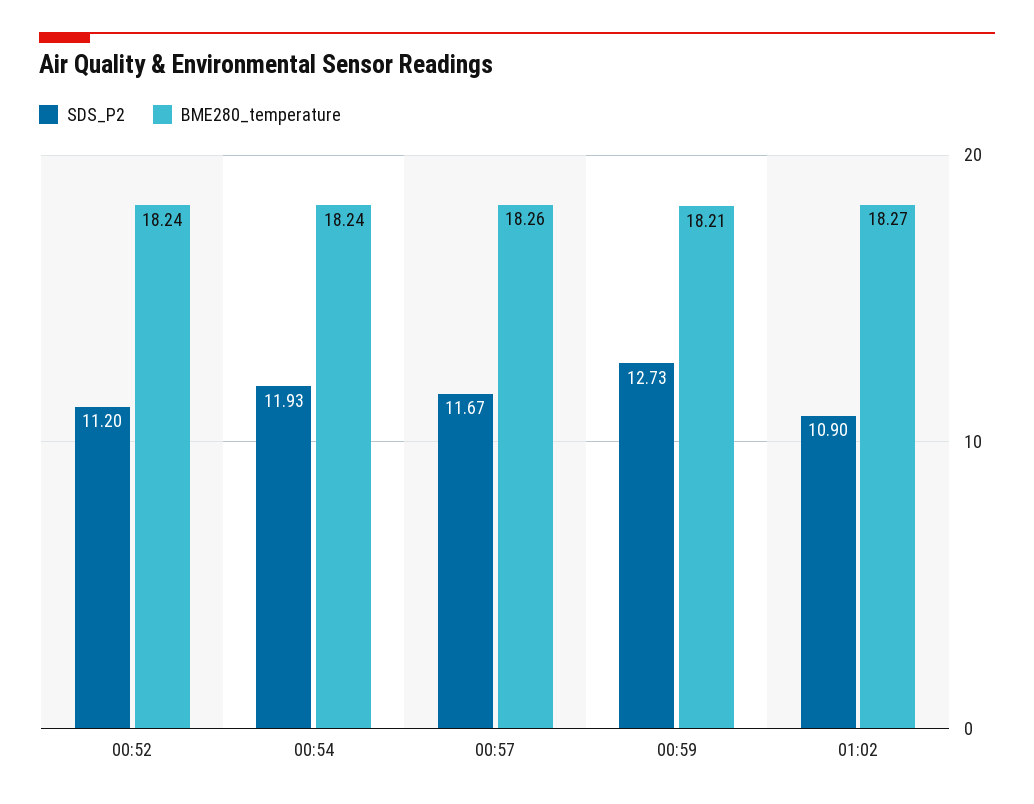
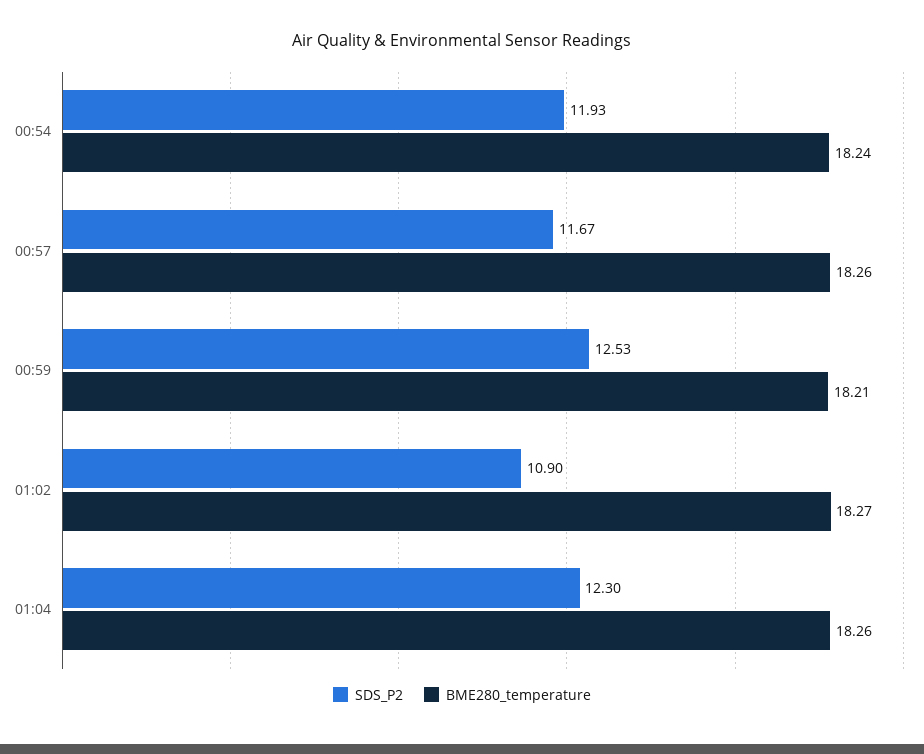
SDS_P2, 00:52: 11.2 -> none
BME280_temperature, 00:52: 18.24 -> none
SDS_P2, 00:59: 12.73 -> 12.53
SDS_P2, 01:04: none -> 12.3
BME280_temperature, 01:04: none -> 18.26

